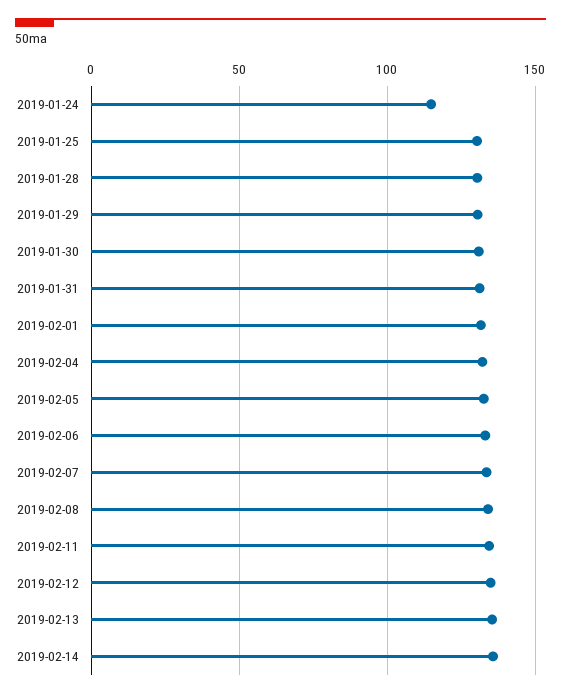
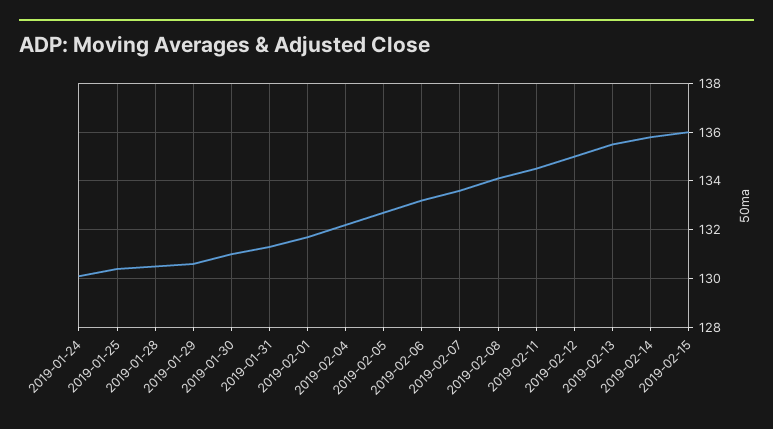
2019-01-24: 115 -> 130
2019-02-15: none -> 136

